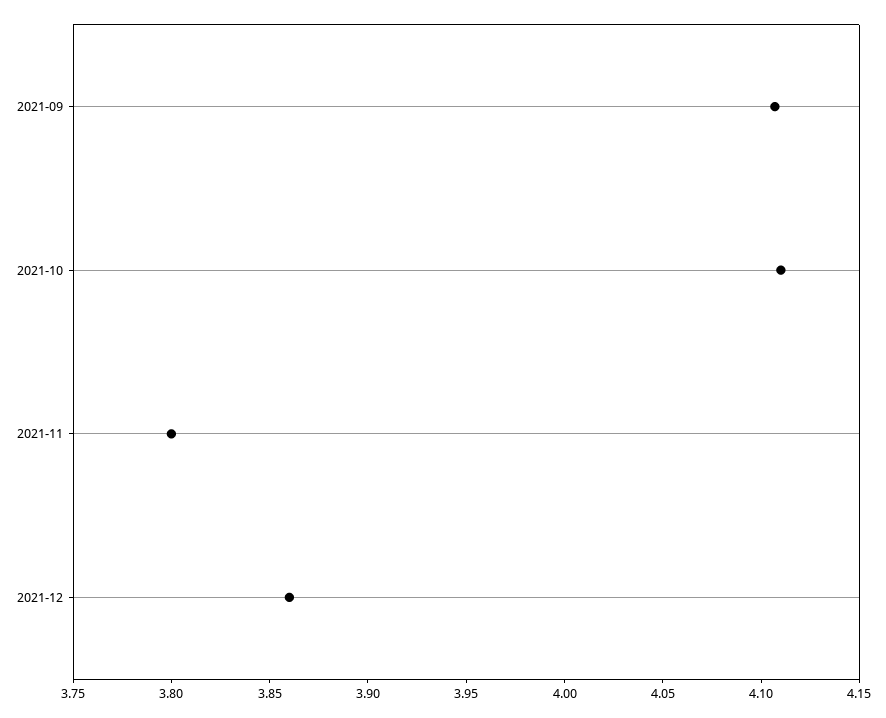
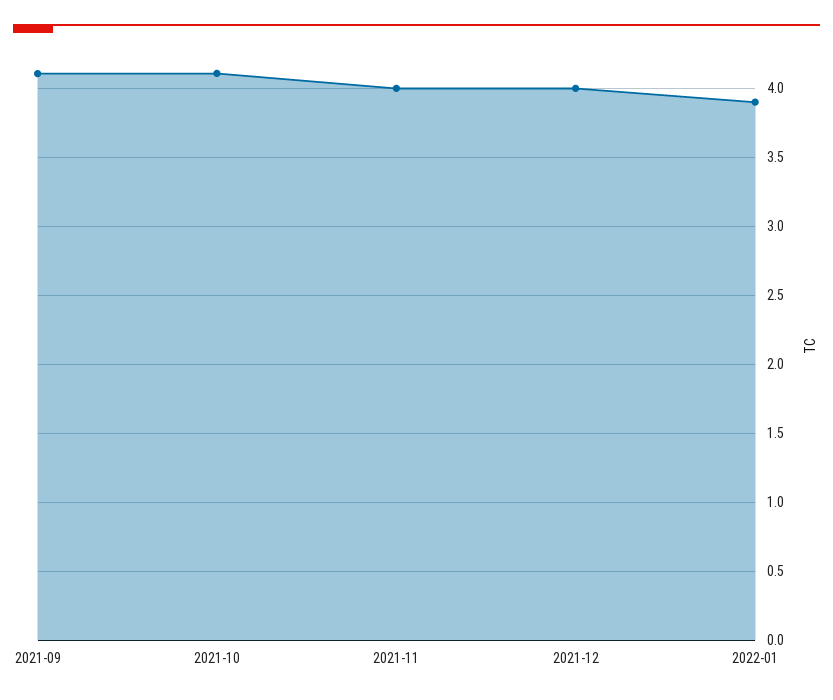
2021-11: 3.8 -> 4
2021-12: 3.86 -> 4
2022-01: none -> 3.9

